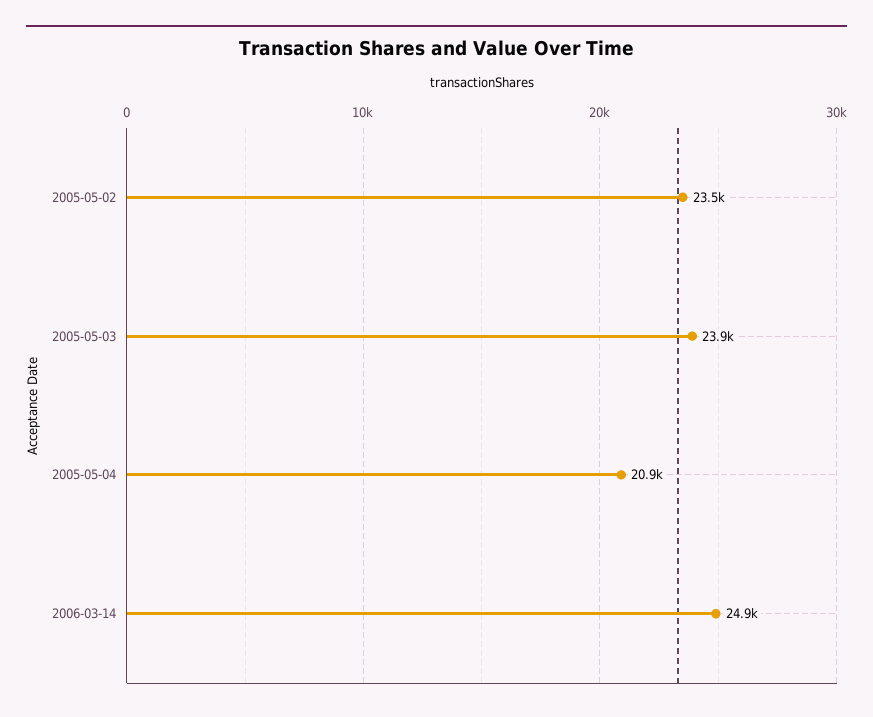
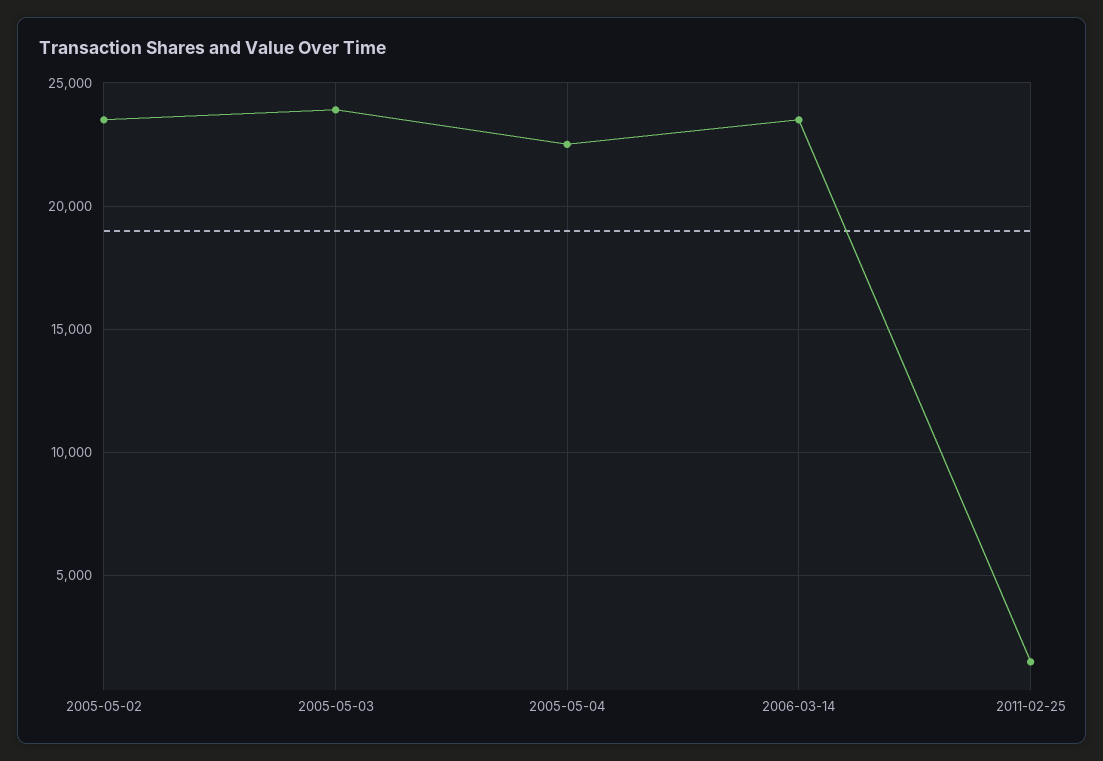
2005-05-04: 20900 -> 22500
2006-03-14: 24900 -> 23500
2011-02-25: none -> 1500

